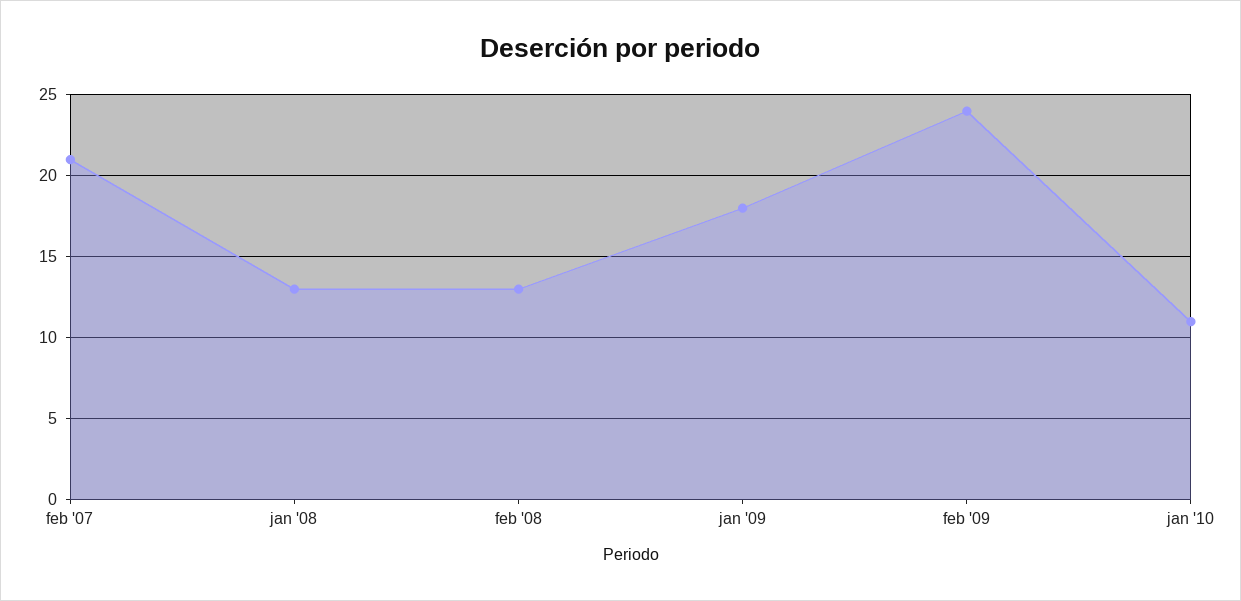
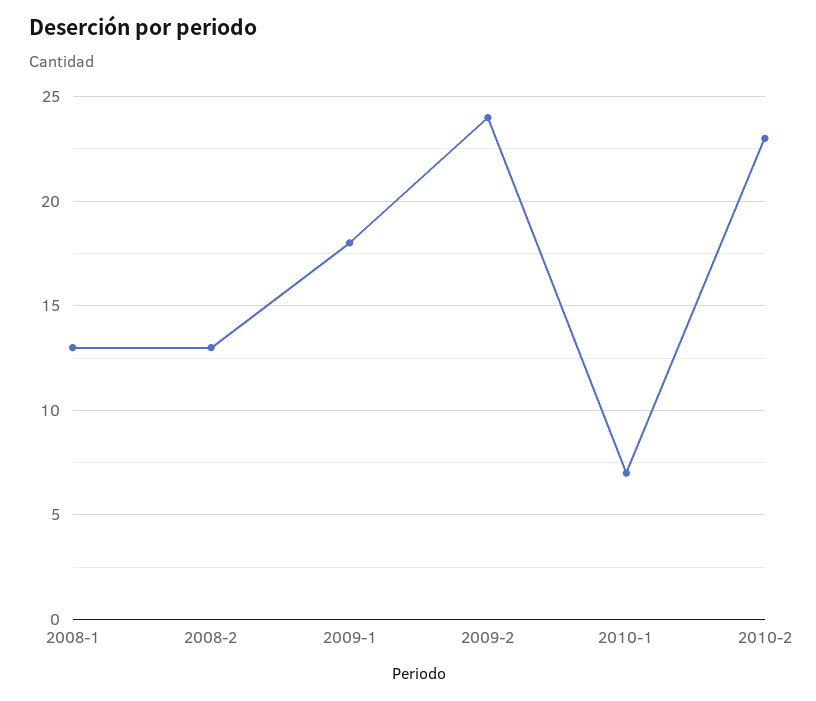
feb '07: 21 -> none
jan '10: 11 -> 7
2010-2: none -> 23

